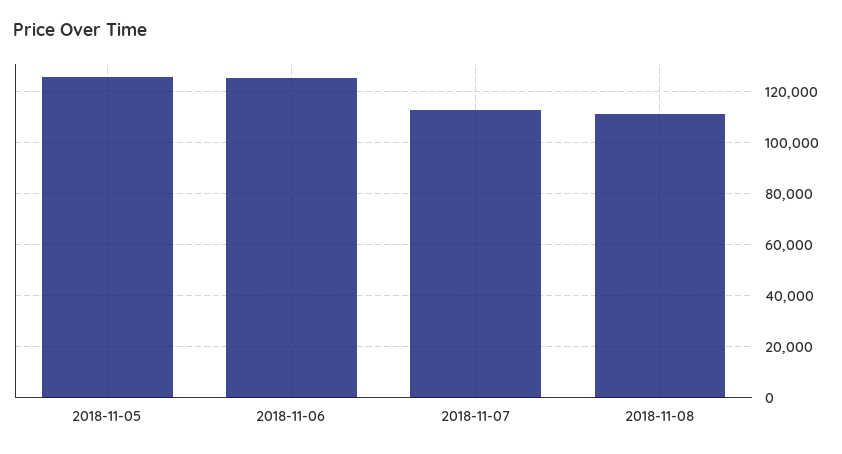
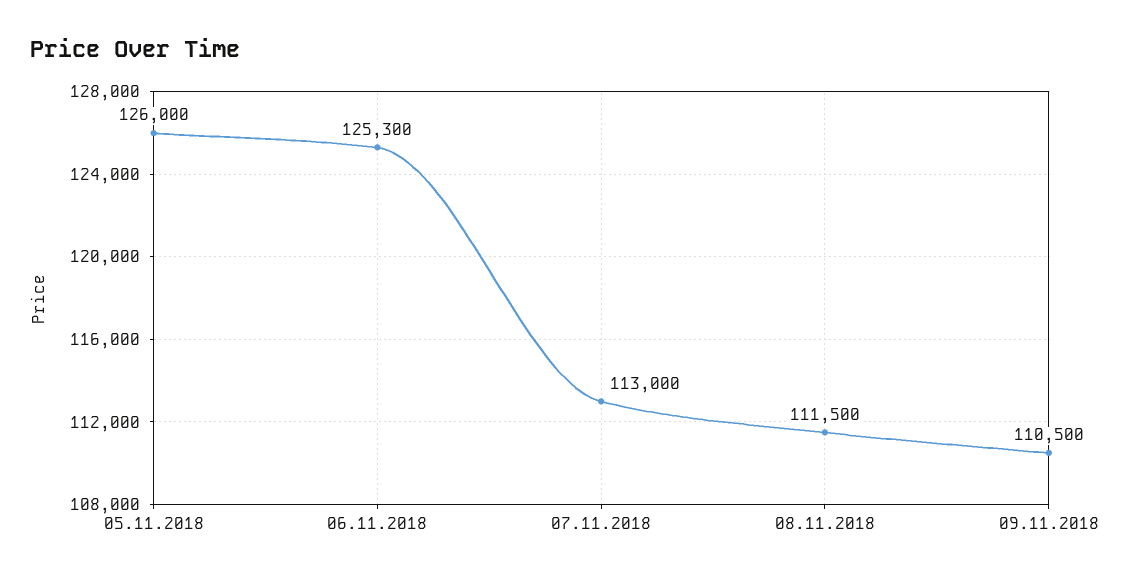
09.11.2018: none -> 110500

